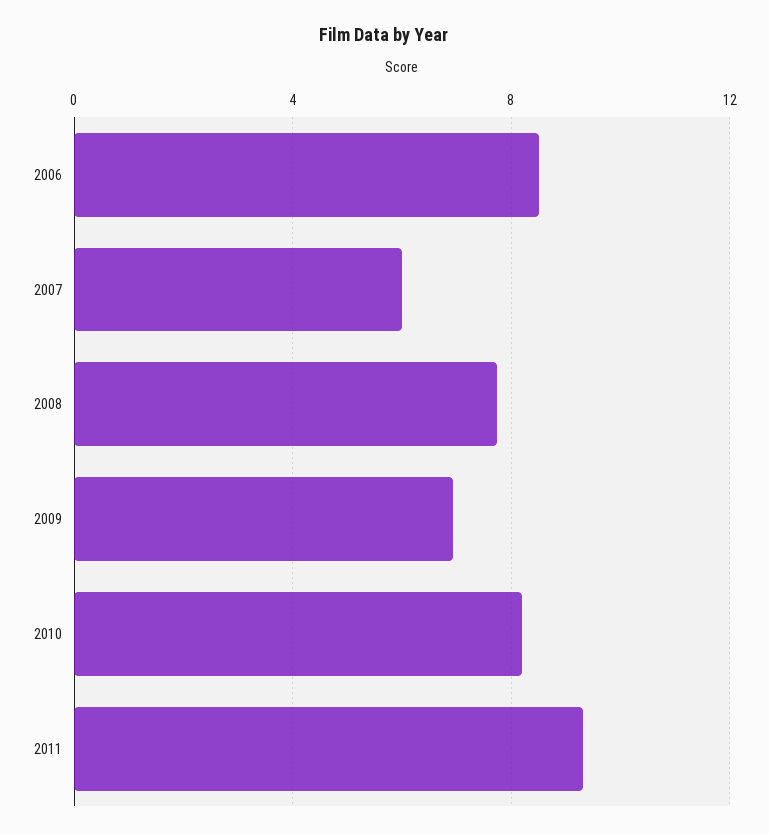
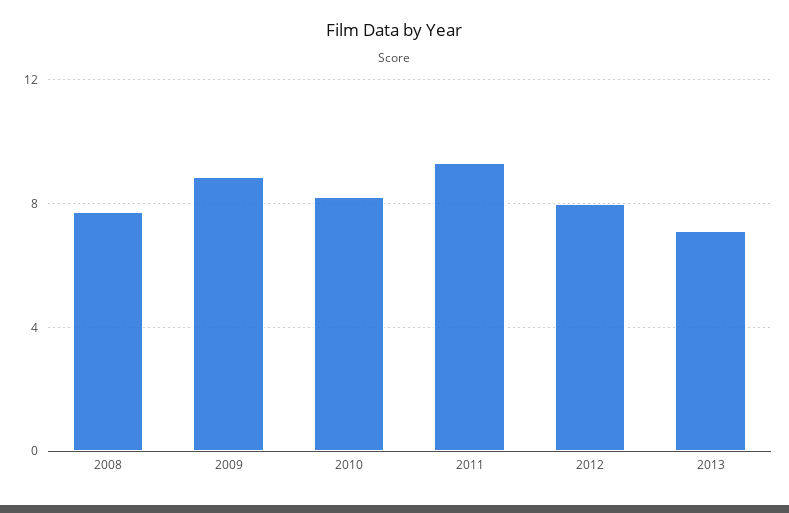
2006: 8.5 -> none
2007: 6 -> none
2009: 7 -> 9
2012: none -> 8
2013: none -> 7

